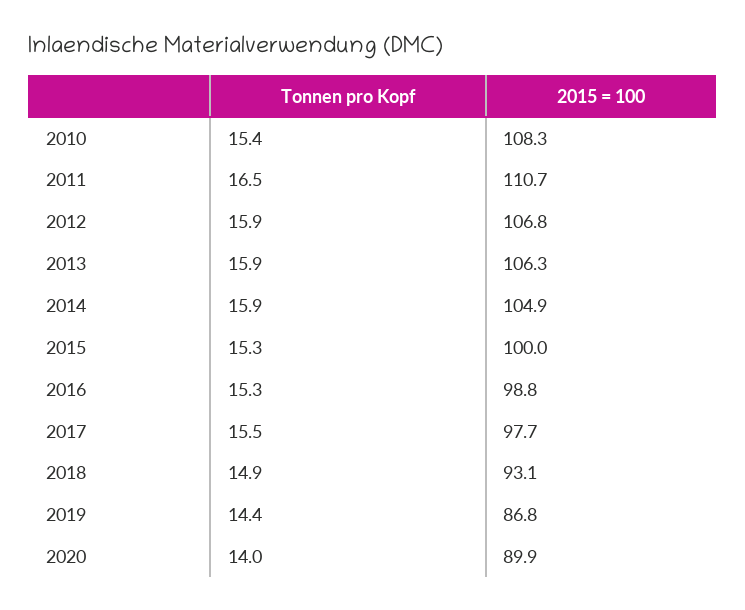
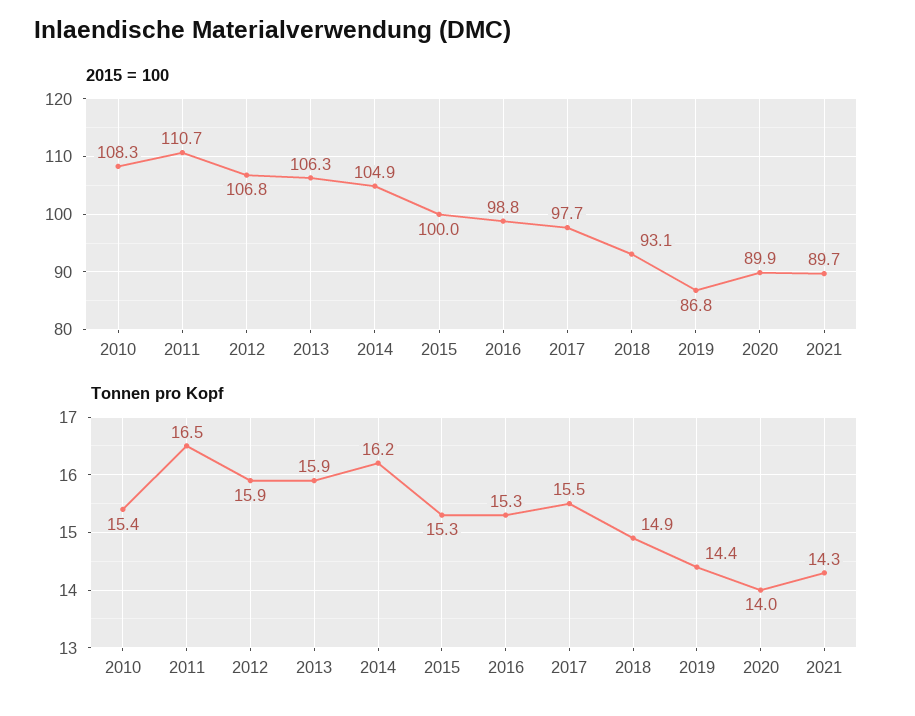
Tonnen pro Kopf, 2014: 15.9 -> 16.2
2015 = 100, 2021: none -> 89.7
Tonnen pro Kopf, 2021: none -> 14.3

